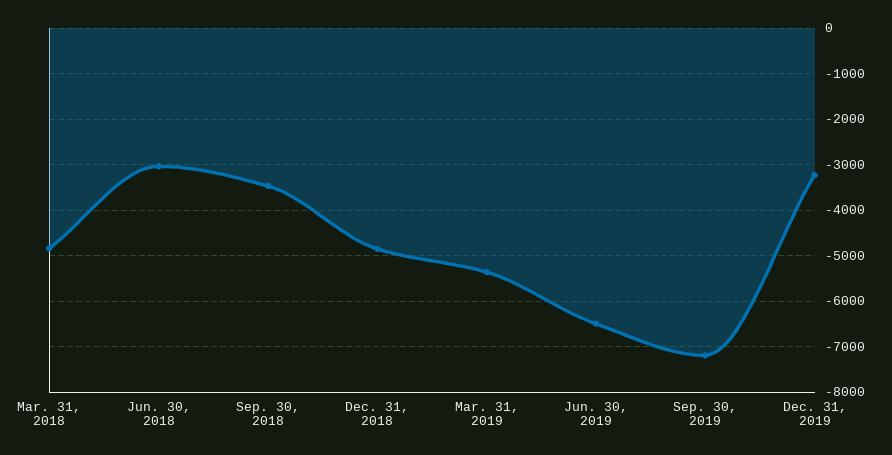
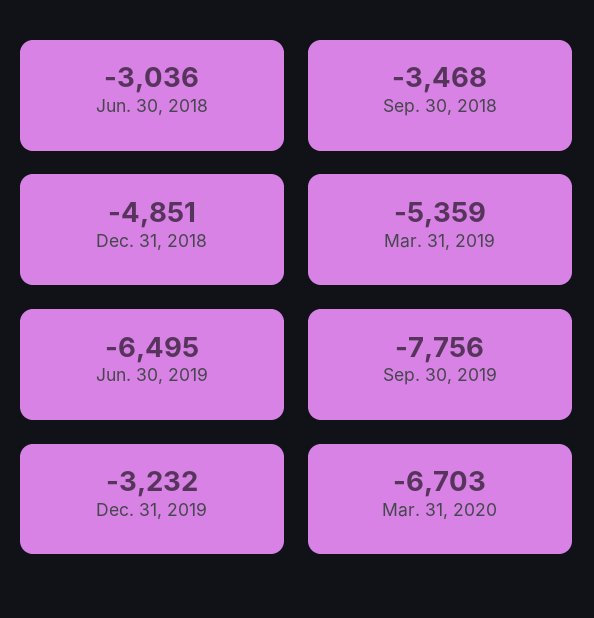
Mar. 31, 2018: -4800 -> none
Sep. 30, 2019: -7200 -> -7756
Mar. 31, 2020: none -> -6703

